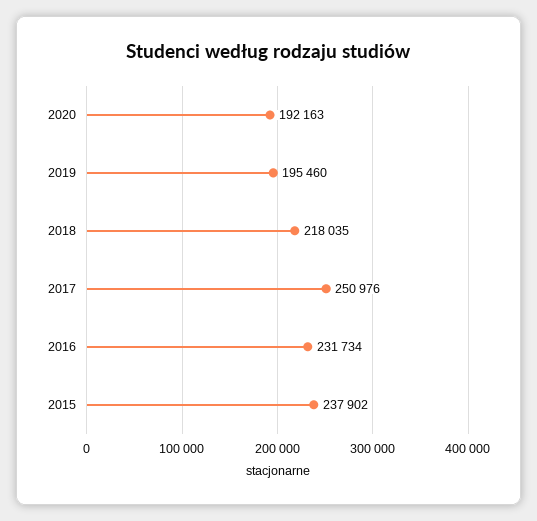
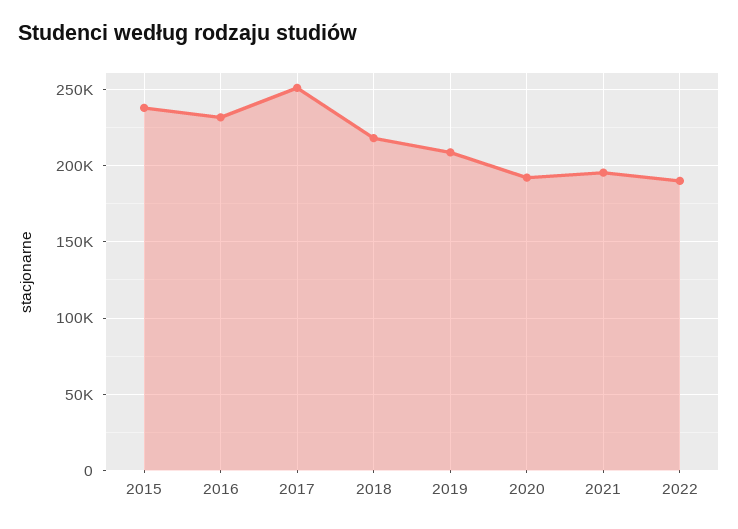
2019: 195460 -> 210000
2021: none -> 195000
2022: none -> 190000

